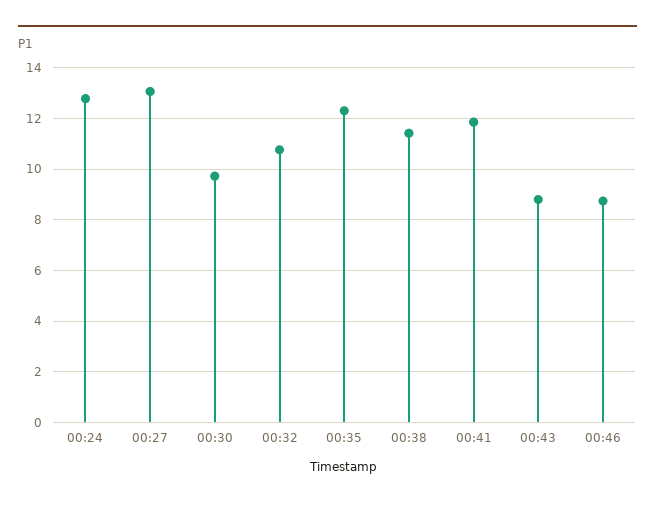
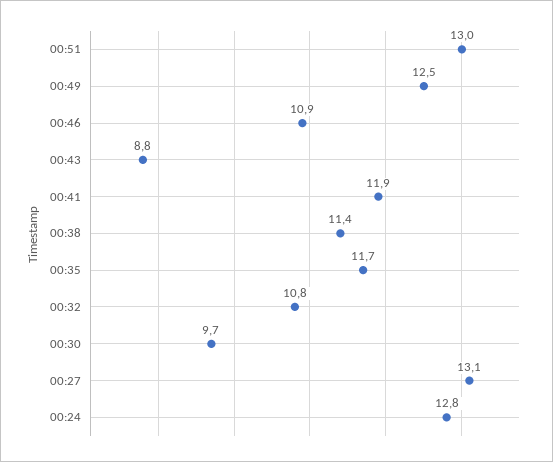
00:35: 12.25 -> 11.7
00:46: 8.75 -> 10.9
00:51: none -> 13
00:49: none -> 12.5

